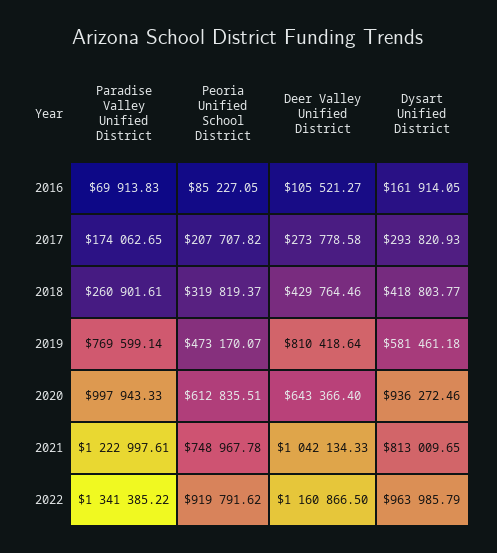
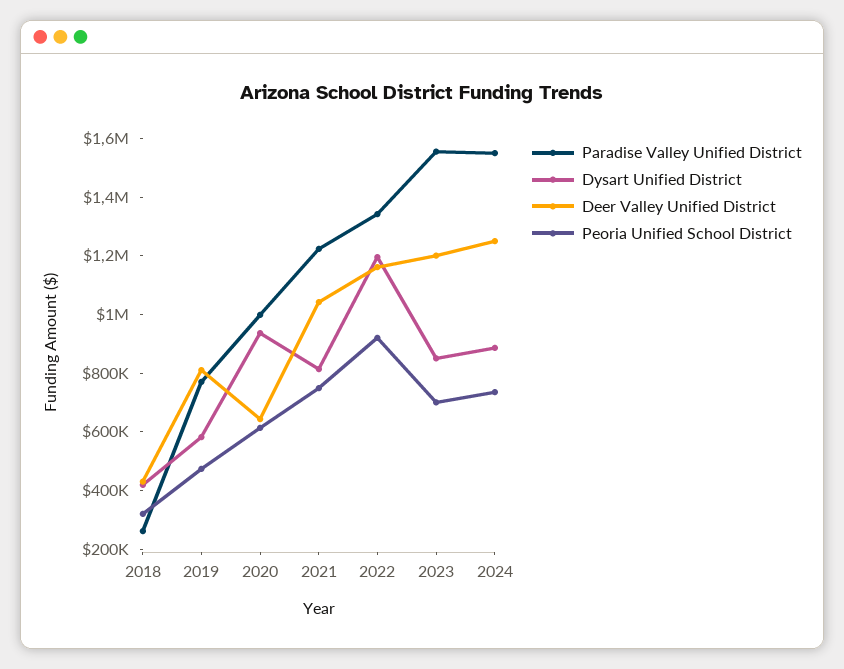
Paradise Valley Unified District, 2016: 69913.83 -> none
Peoria Unified School District, 2016: 85227.05 -> none
Deer Valley Unified District, 2016: 105521.27 -> none
Dysart Unified District, 2016: 161914.05 -> none
Paradise Valley Unified District, 2017: 174062.65 -> none
Peoria Unified School District, 2017: 207707.82 -> none
Deer Valley Unified District, 2017: 273778.58 -> none
Dysart Unified District, 2017: 293820.93 -> none
Dysart Unified District, 2022: 963985.79 -> 1200000
Paradise Valley Unified District, 2023: none -> 1550000
Dysart Unified District, 2023: none -> 850000
Deer Valley Unified District, 2023: none -> 1200000
Peoria Unified School District, 2023: none -> 700000
Paradise Valley Unified District, 2024: none -> 1550000
Dysart Unified District, 2024: none -> 900000
Deer Valley Unified District, 2024: none -> 1250000
Peoria Unified School District, 2024: none -> 750000

